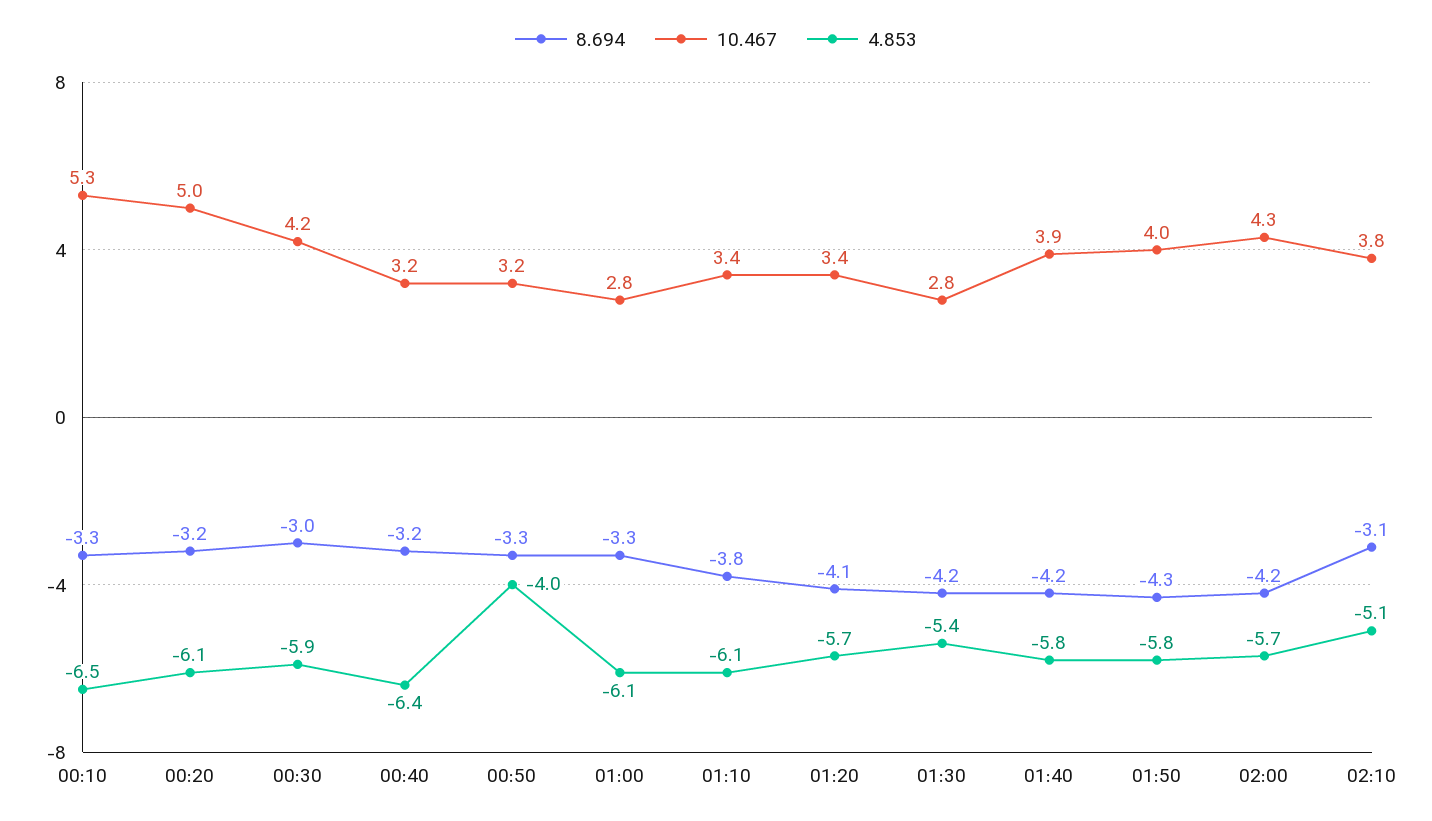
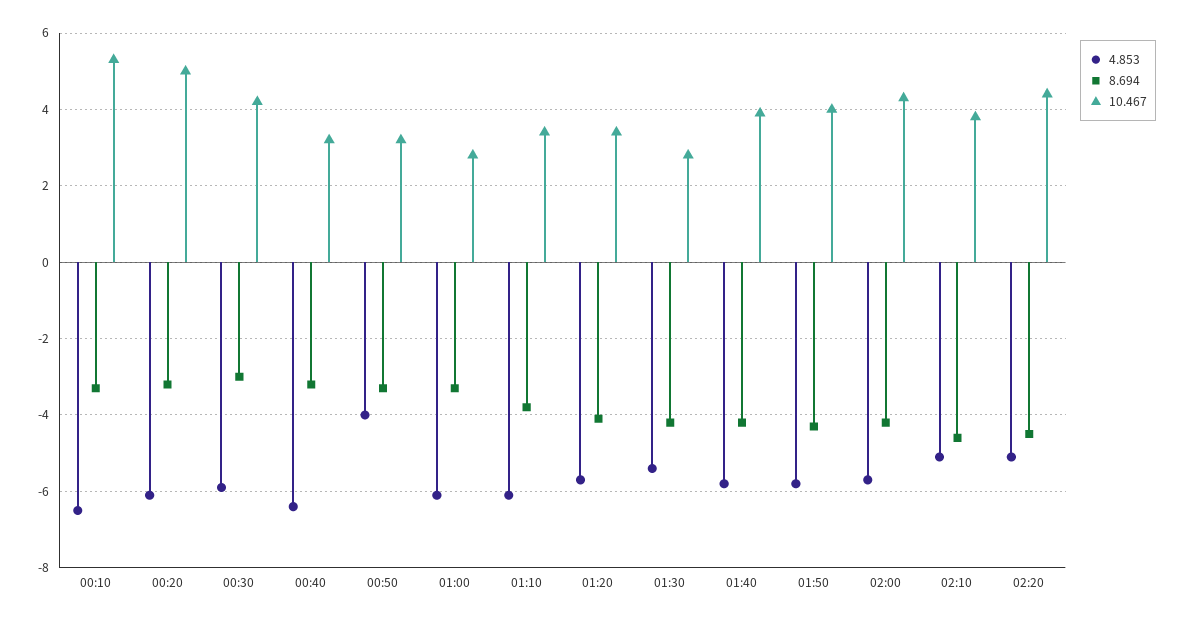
8.694, 02:10: -3.1 -> -4.5
4.853, 02:20: none -> -5
8.694, 02:20: none -> -4.5
10.467, 02:20: none -> 4.5

